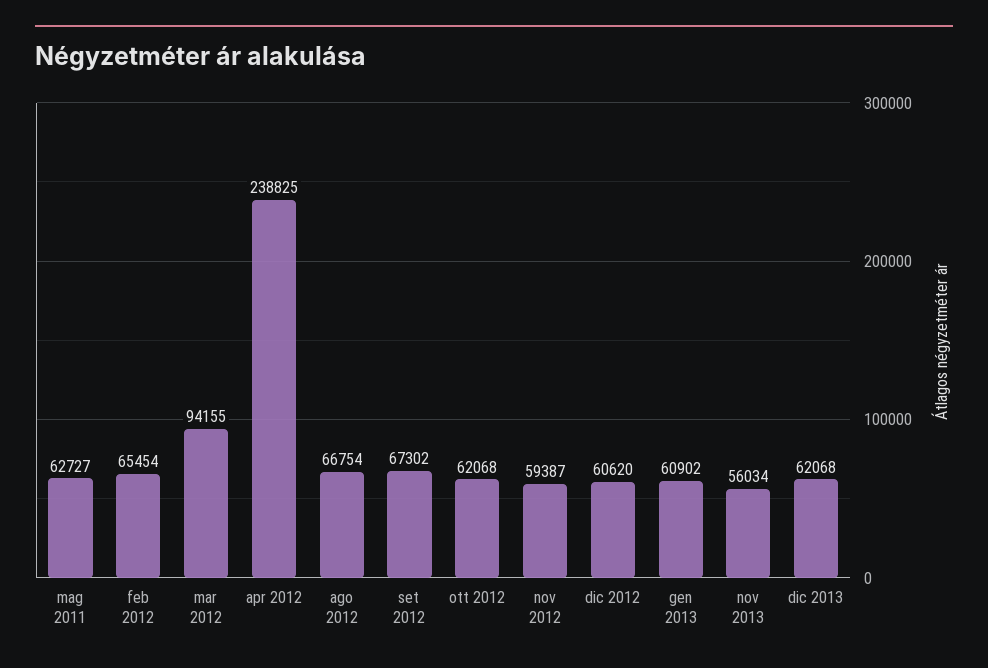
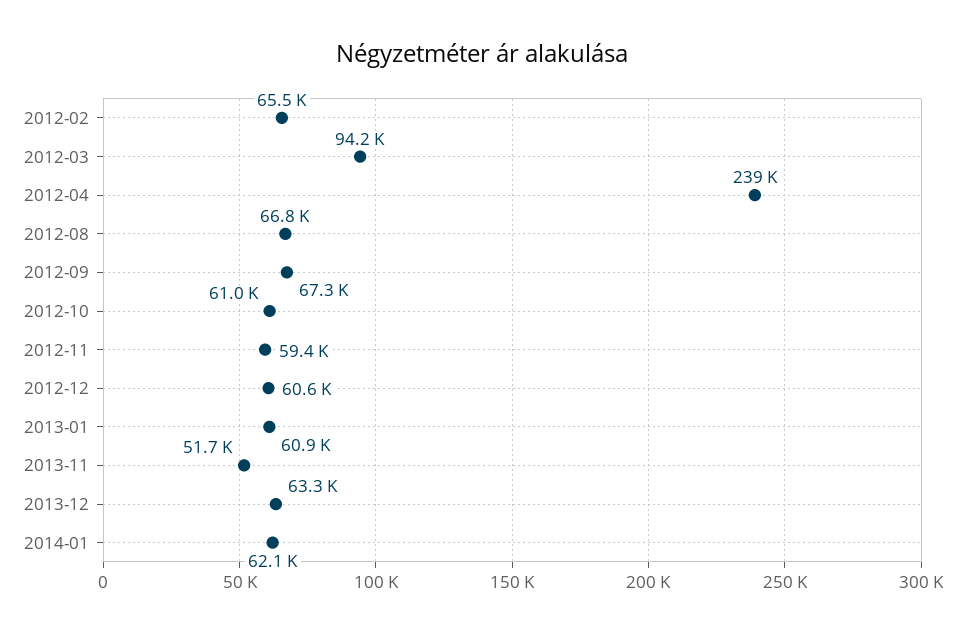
mag 2011: 62727 -> none
ott 2012: 62068 -> 61000
nov 2013: 56034 -> 51700
dic 2013: 62068 -> 63300
2014-01: none -> 62100

